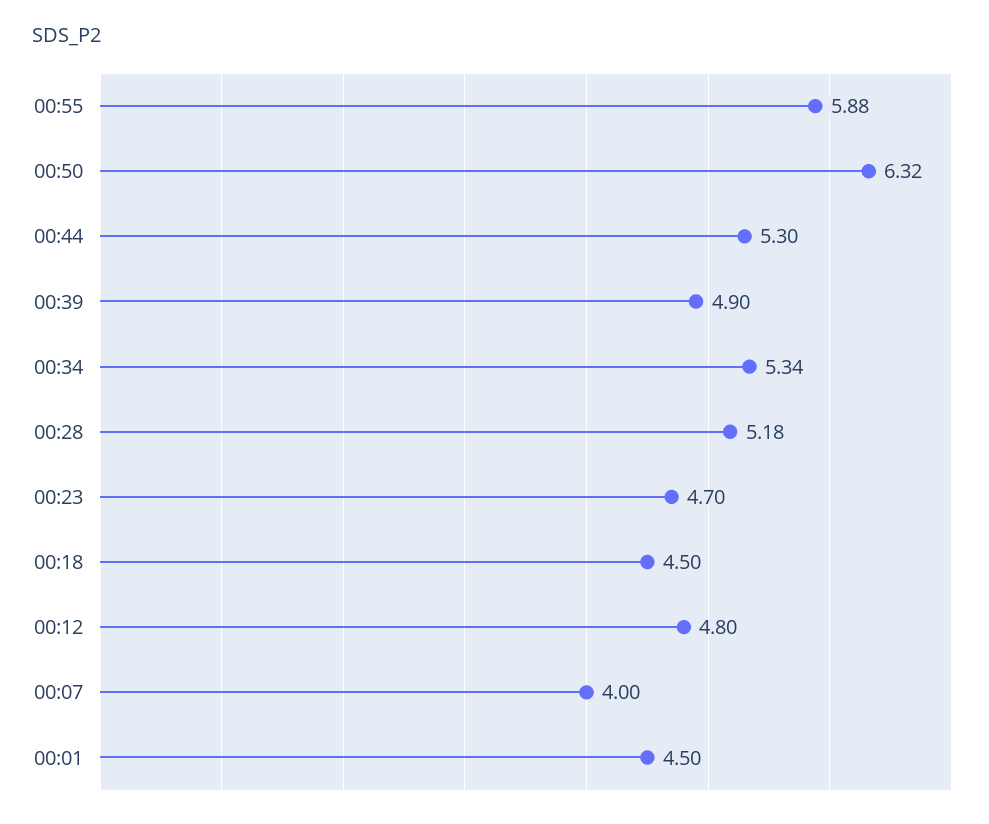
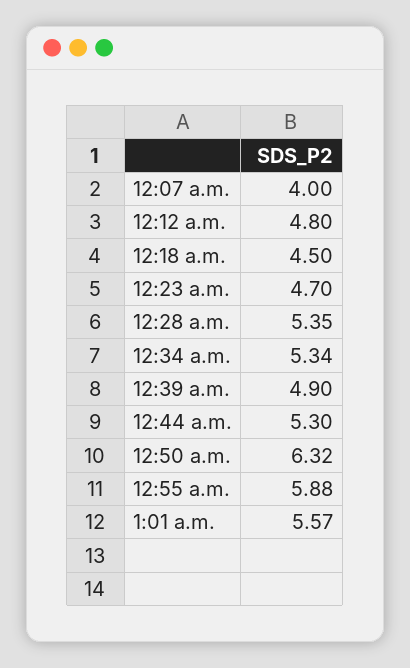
00:28: 5.18 -> 5.35
00:01: 4.5 -> none
1:01 a.m.: none -> 5.57

